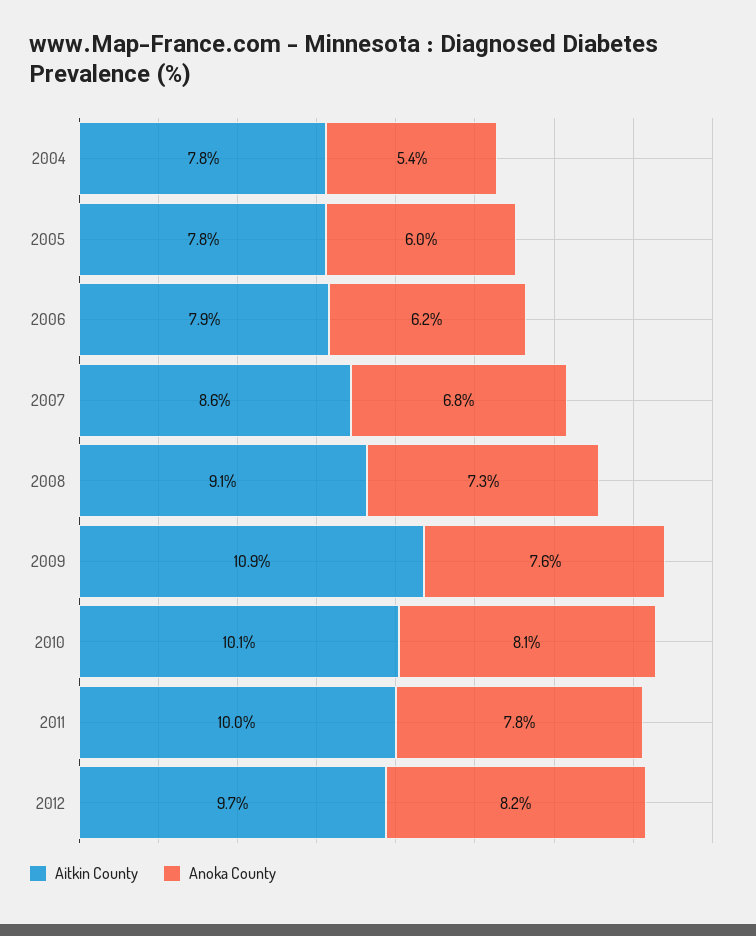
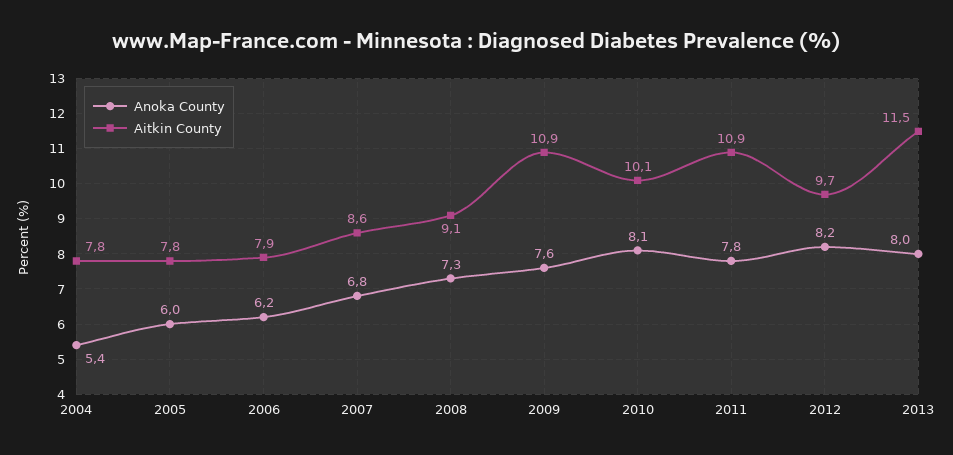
Aitkin County, 2011: 10 -> 10.9
Anoka County, 2013: none -> 8
Aitkin County, 2013: none -> 11.5

